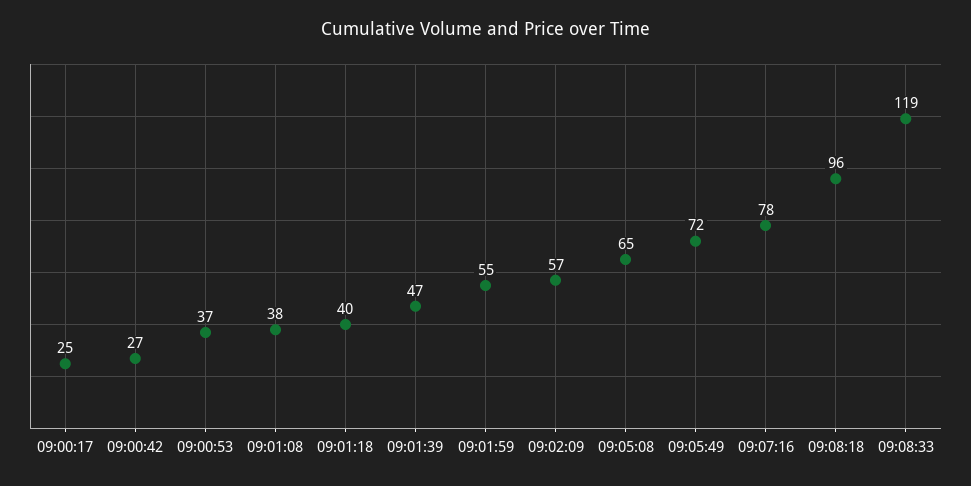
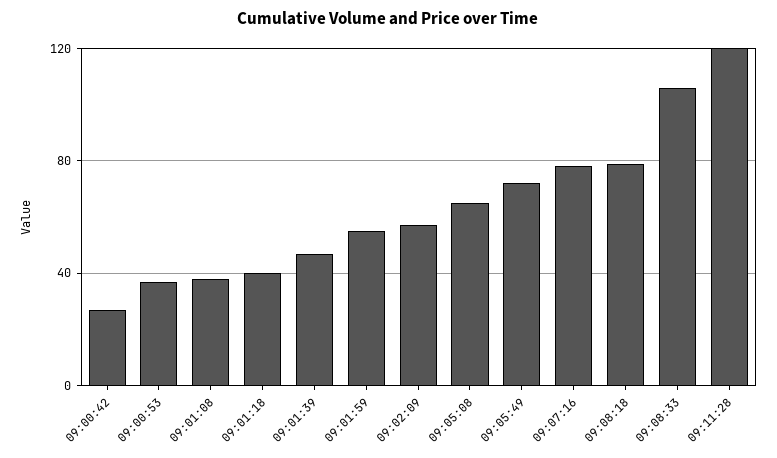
09:00:17: 25 -> none
09:08:18: 96 -> 80
09:08:33: 119 -> 105
09:11:28: none -> 120

